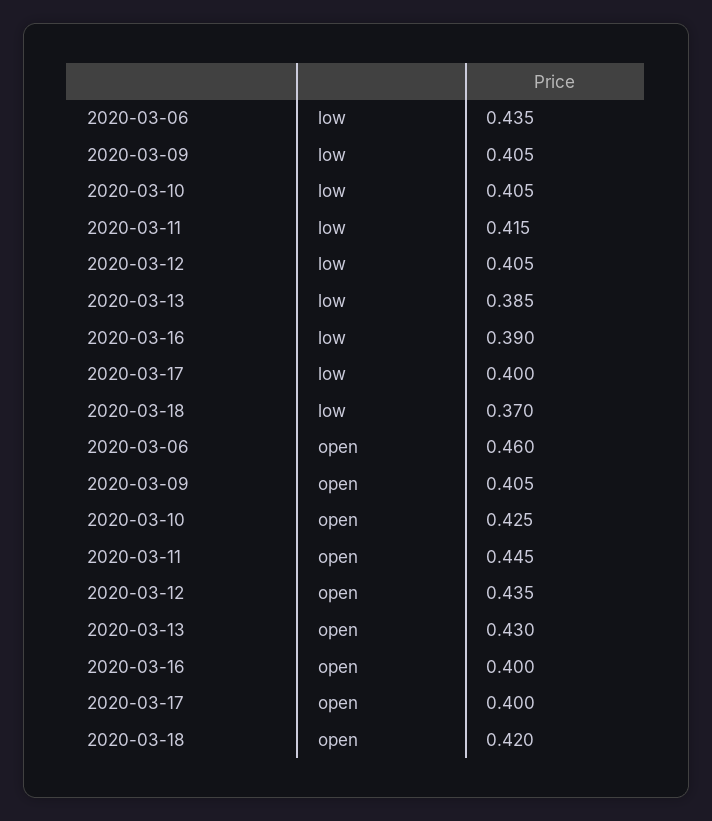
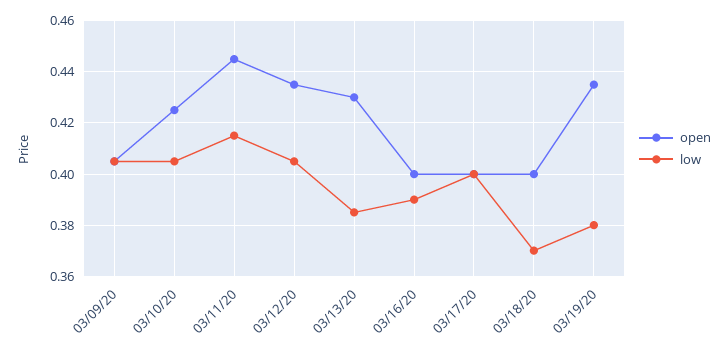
low, 2020-03-06: 0.435 -> none
open, 2020-03-06: 0.46 -> none
open, 2020-03-18: 0.42 -> 0.4
open, 03/19/20: none -> 0.435
low, 03/19/20: none -> 0.38

